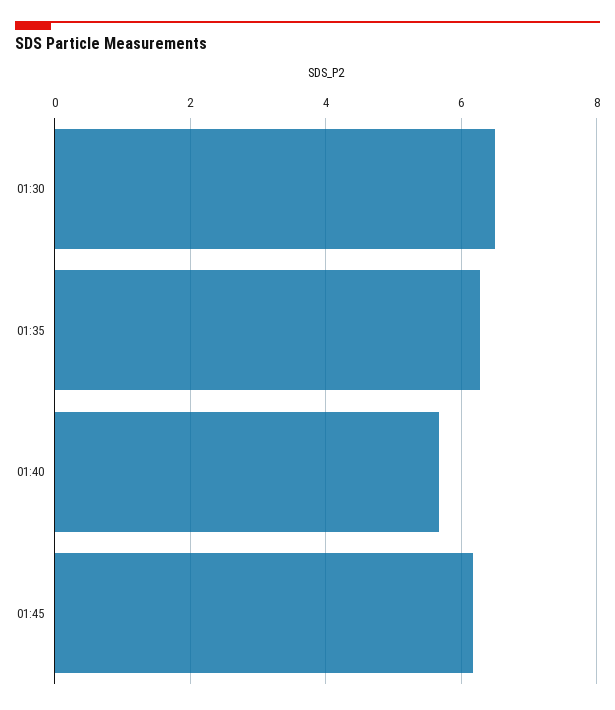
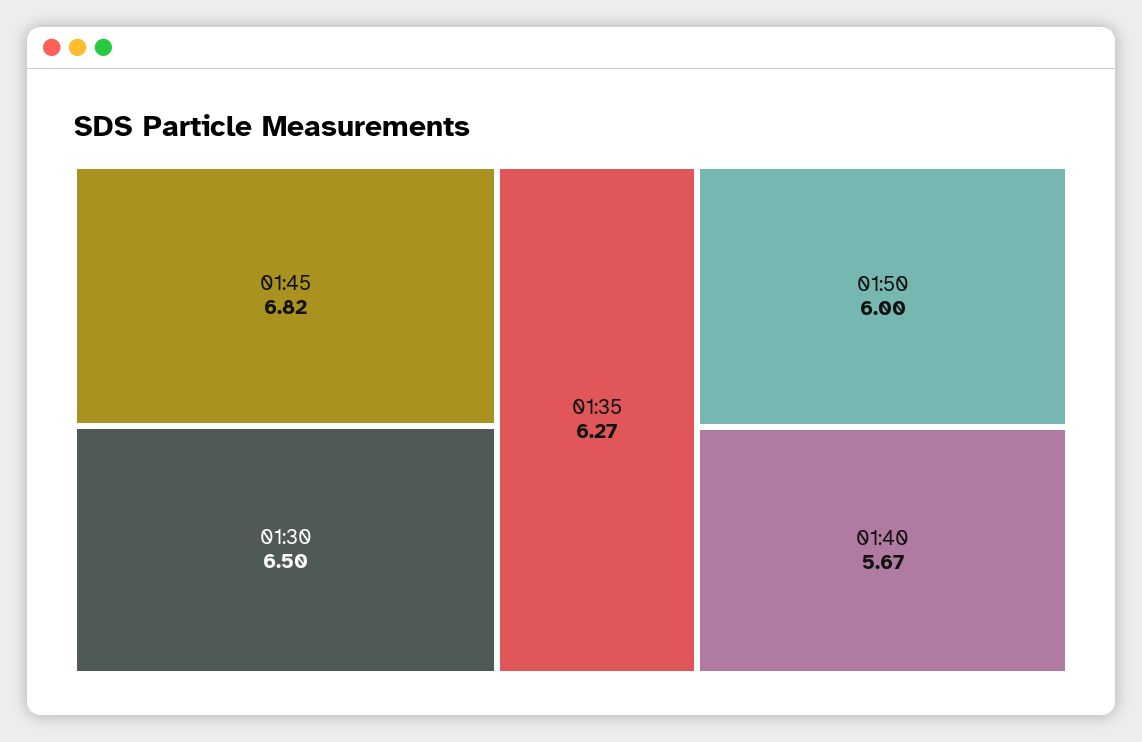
01:45: 6.2 -> 6.82
01:50: none -> 6

